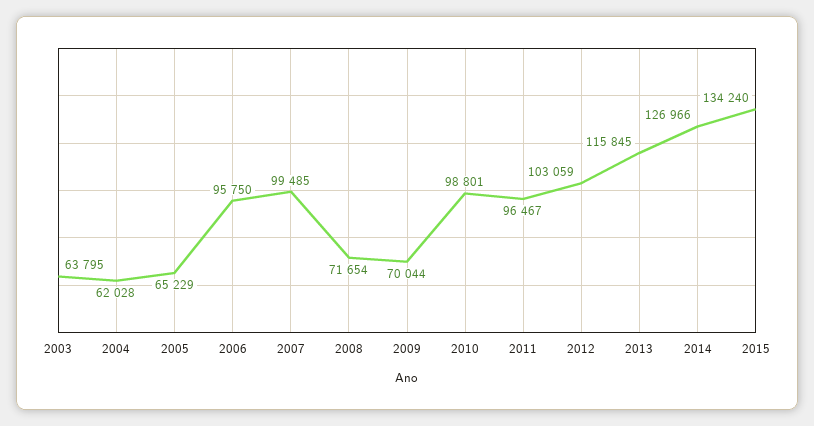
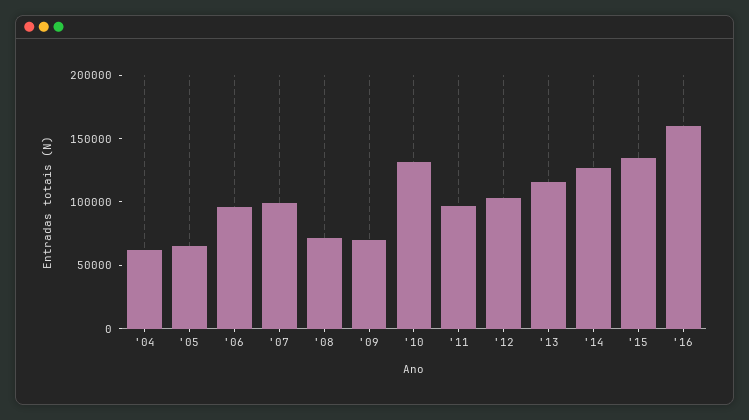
2003: 63795 -> none
2010: 98801 -> 130000
'16: none -> 160000

